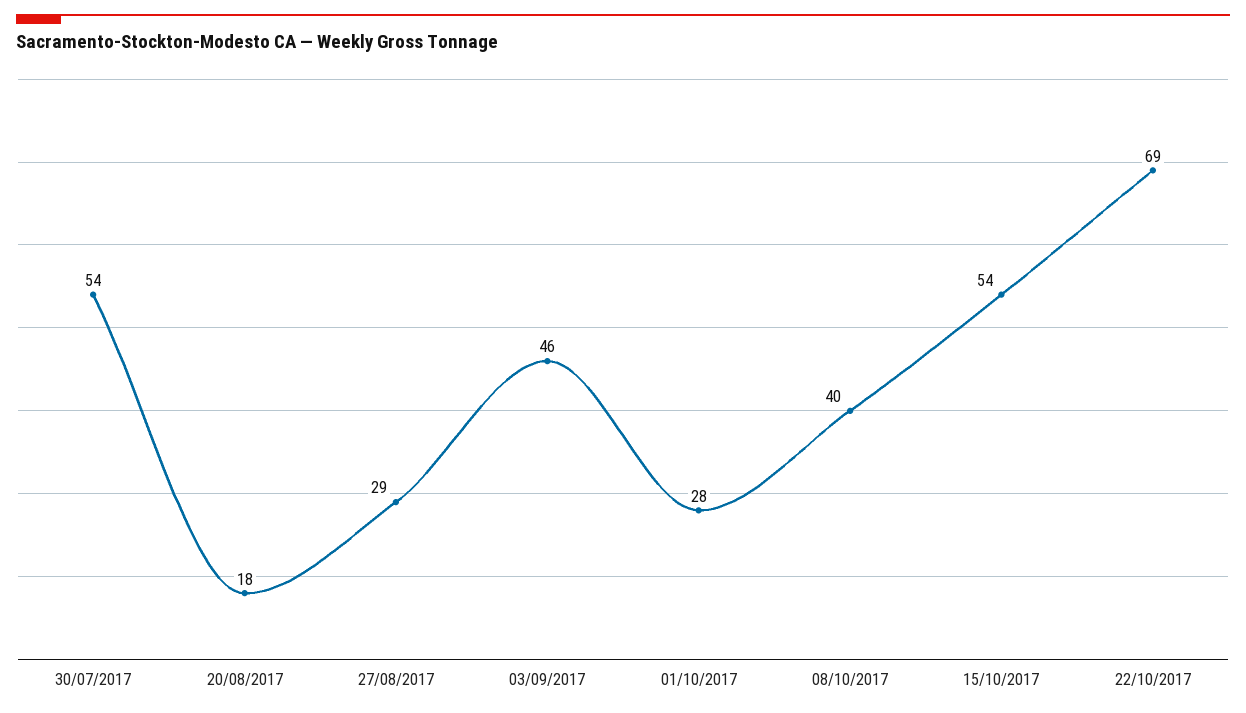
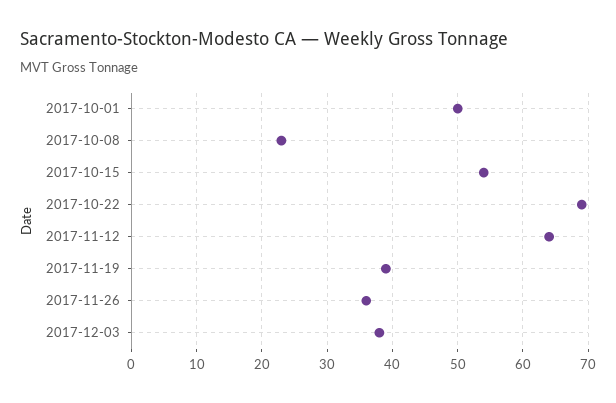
30/07/2017: 54 -> none
20/08/2017: 18 -> none
27/08/2017: 29 -> none
03/09/2017: 46 -> none
01/10/2017: 28 -> 50
08/10/2017: 40 -> 23
2017-11-12: none -> 64
2017-11-19: none -> 39
2017-11-26: none -> 36
2017-12-03: none -> 38

